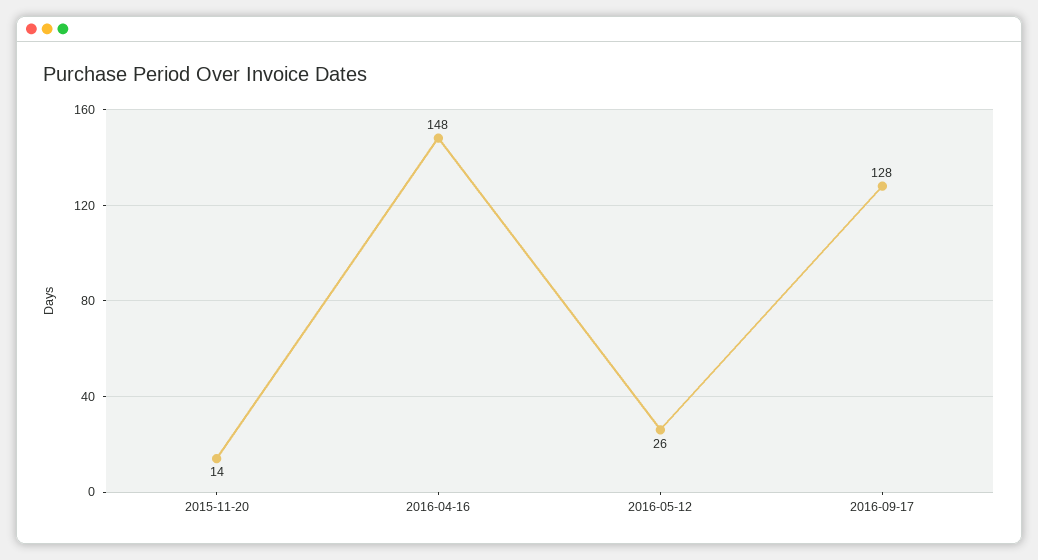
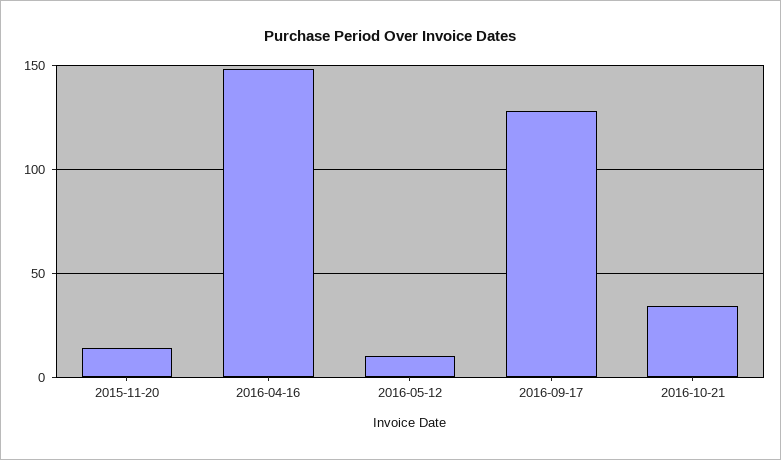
2016-05-12: 26 -> 10
2016-10-21: none -> 35

